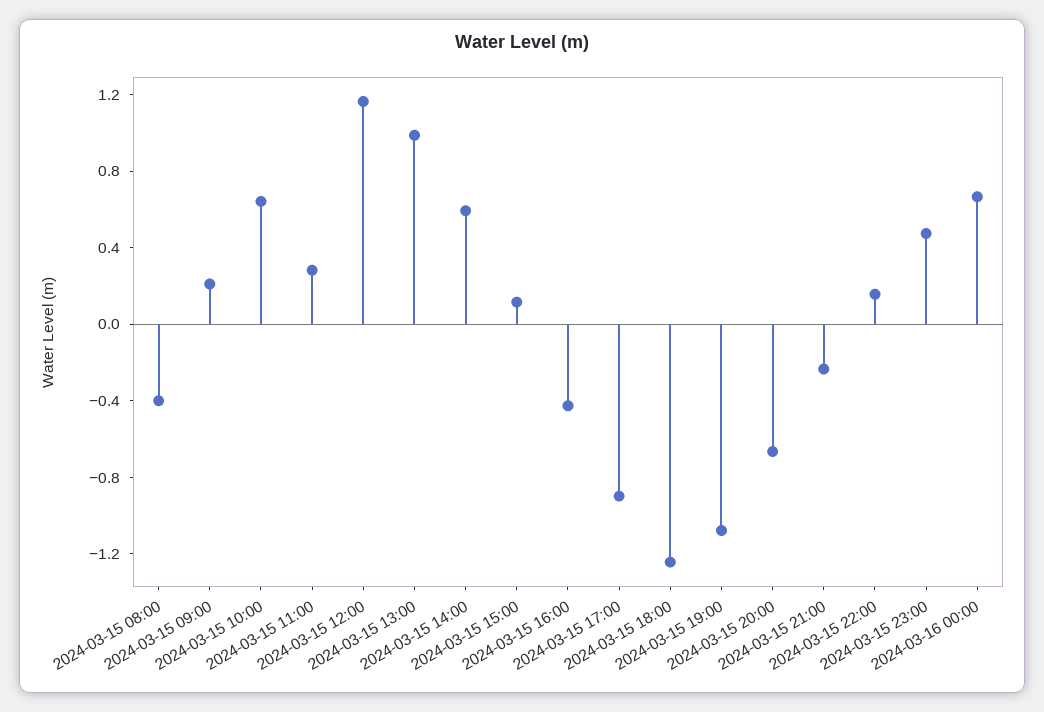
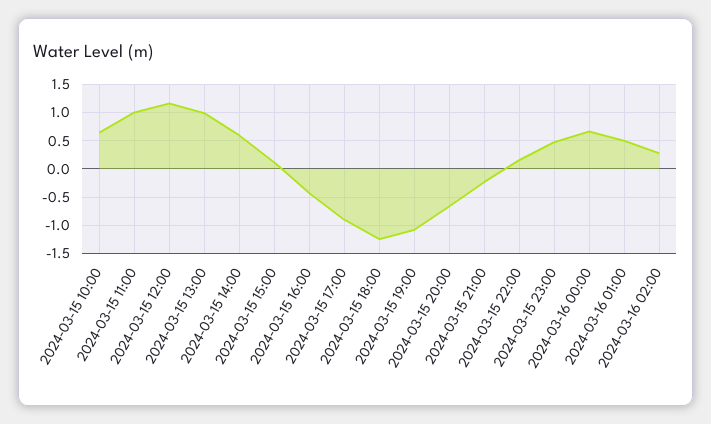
2024-03-15 08:00: -0.4 -> none
2024-03-15 09:00: 0.2 -> none
2024-03-15 11:00: 0.3 -> 1
2024-03-16 01:00: none -> 0.5
2024-03-16 02:00: none -> 0.25

